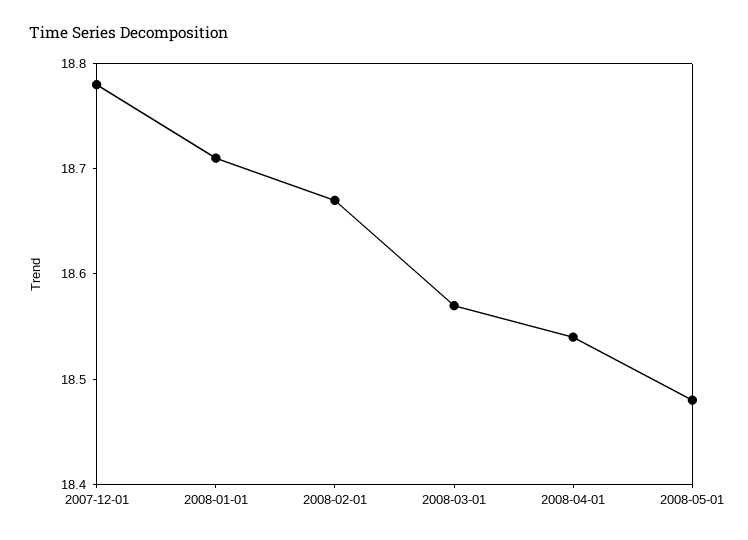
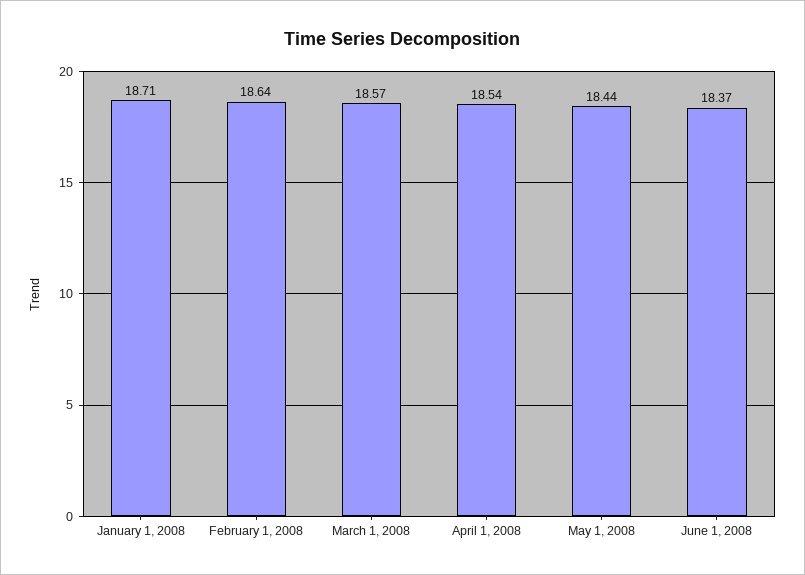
2007-12-01: 18.78 -> none
2008-02-01: 18.67 -> 18.64
2008-05-01: 18.48 -> 18.44
June 1, 2008: none -> 18.37

